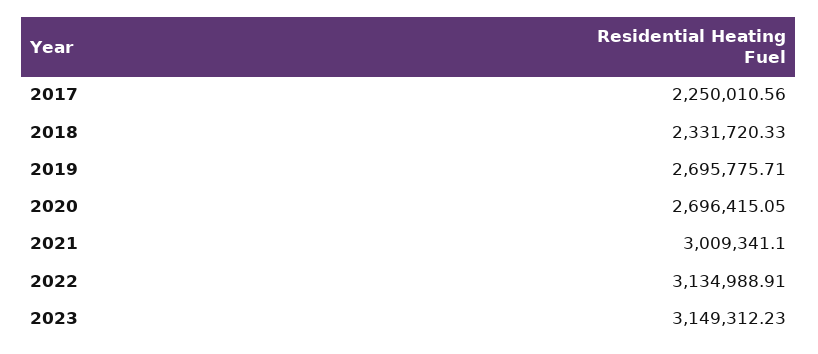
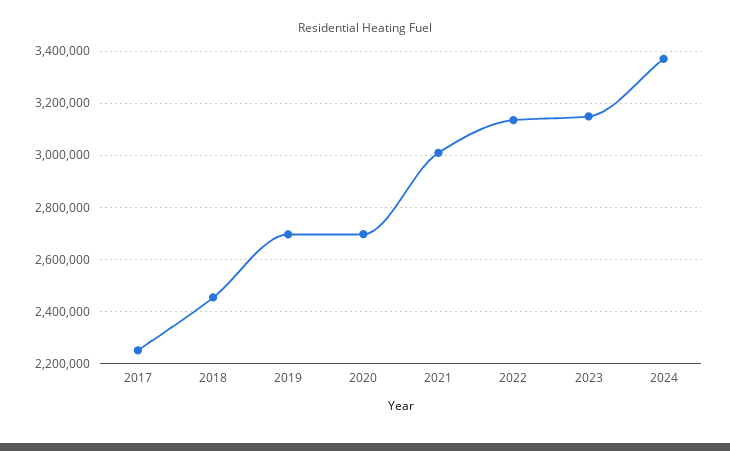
2018: 2331720.33 -> 2450000
2024: none -> 3375000

